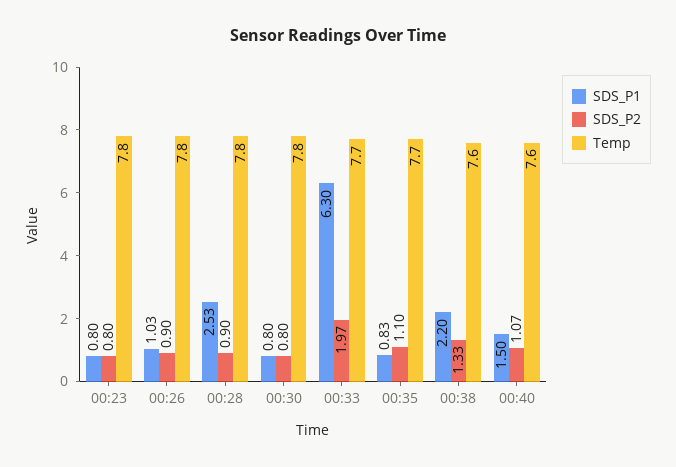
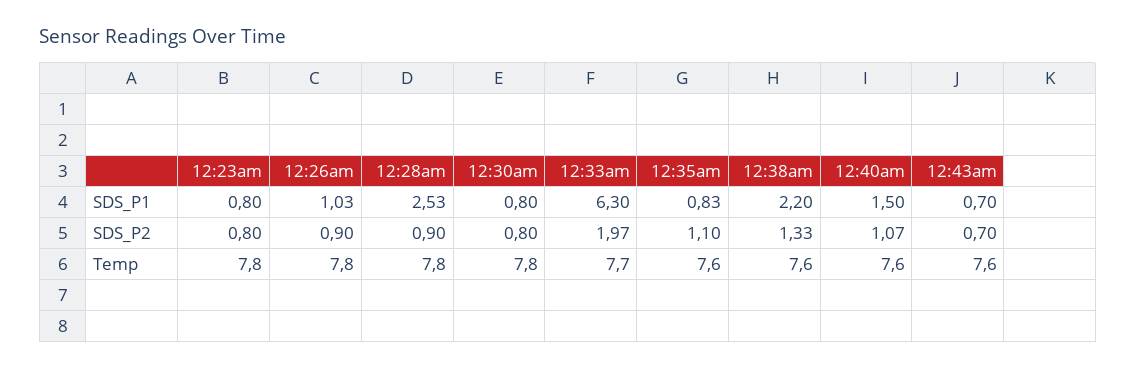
Temp, 00:35: 7.7 -> 7.6
SDS_P1, 12:43am: none -> 0.7
SDS_P2, 12:43am: none -> 0.7
Temp, 12:43am: none -> 7.6

